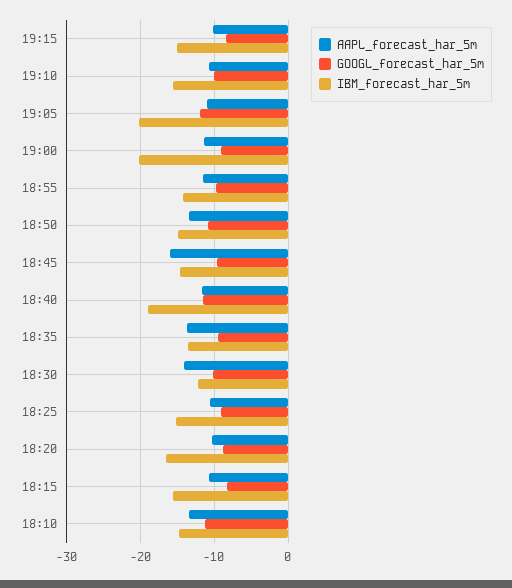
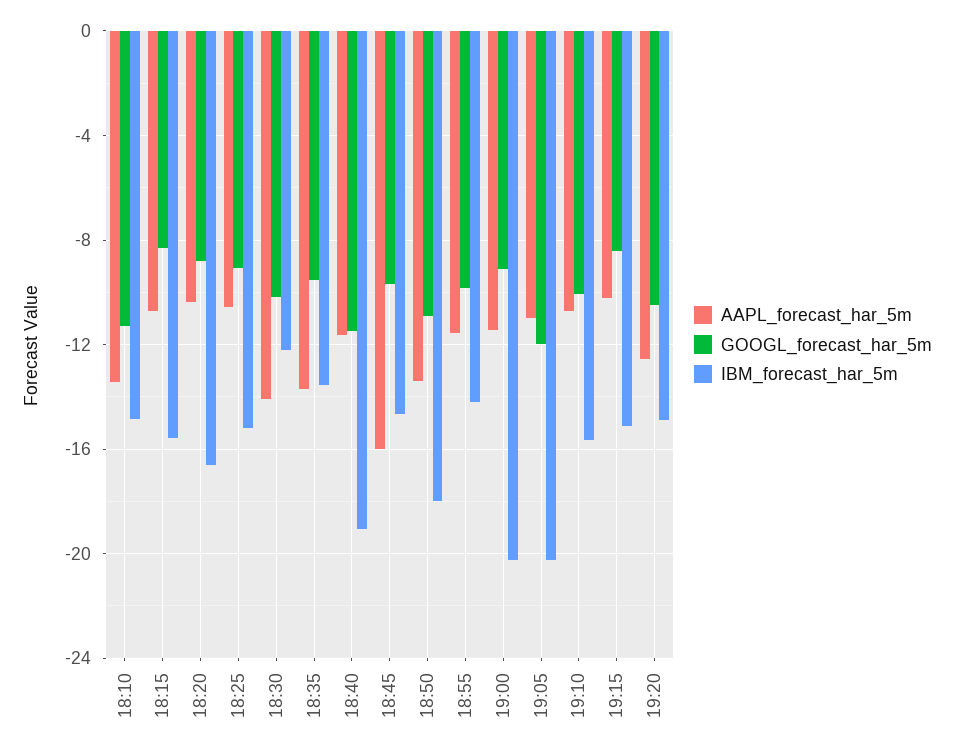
IBM_forecast_har_5m, 18:50: -15 -> -18
AAPL_forecast_har_5m, 19:20: none -> -12.5
GOOGL_forecast_har_5m, 19:20: none -> -10.5
IBM_forecast_har_5m, 19:20: none -> -15

